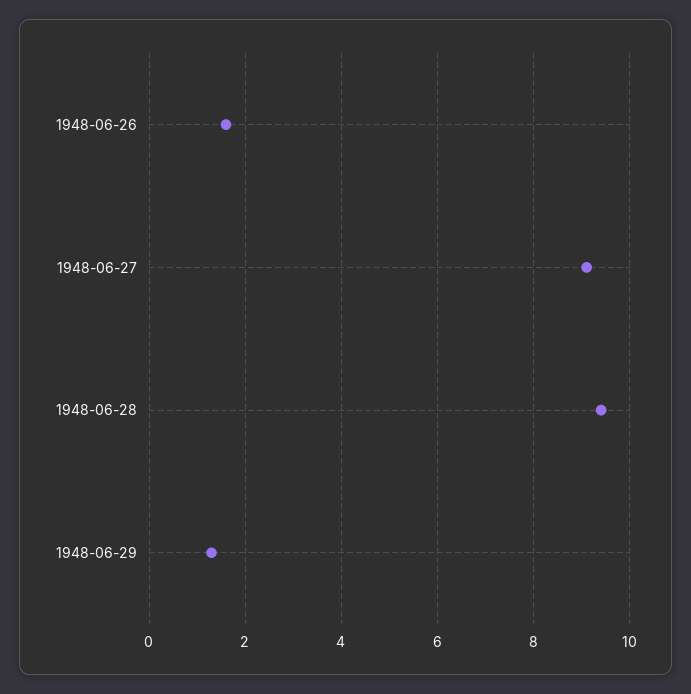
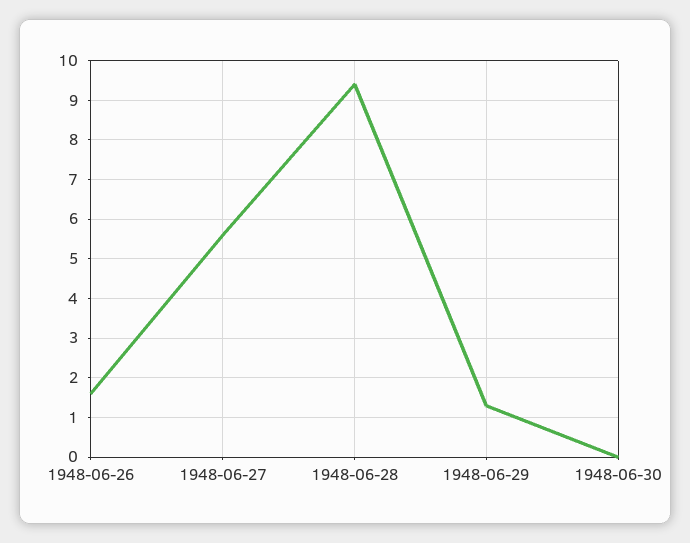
1948-06-27: 9 -> 5.5
1948-06-30: none -> 0

